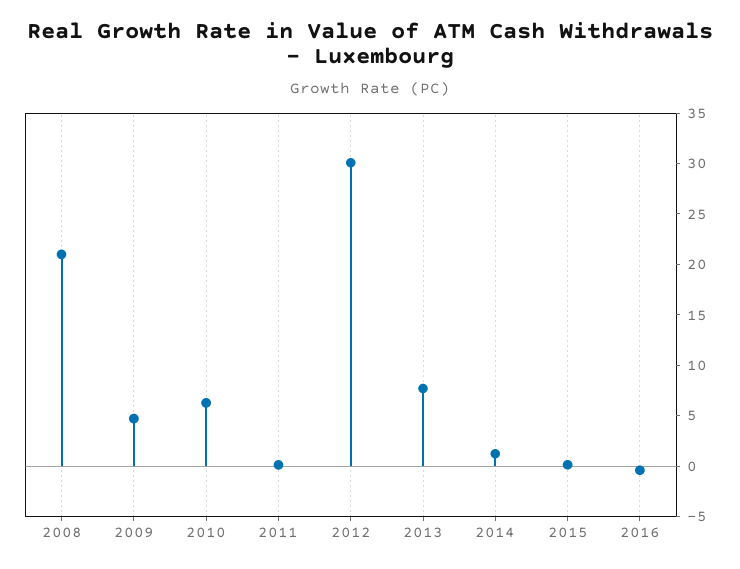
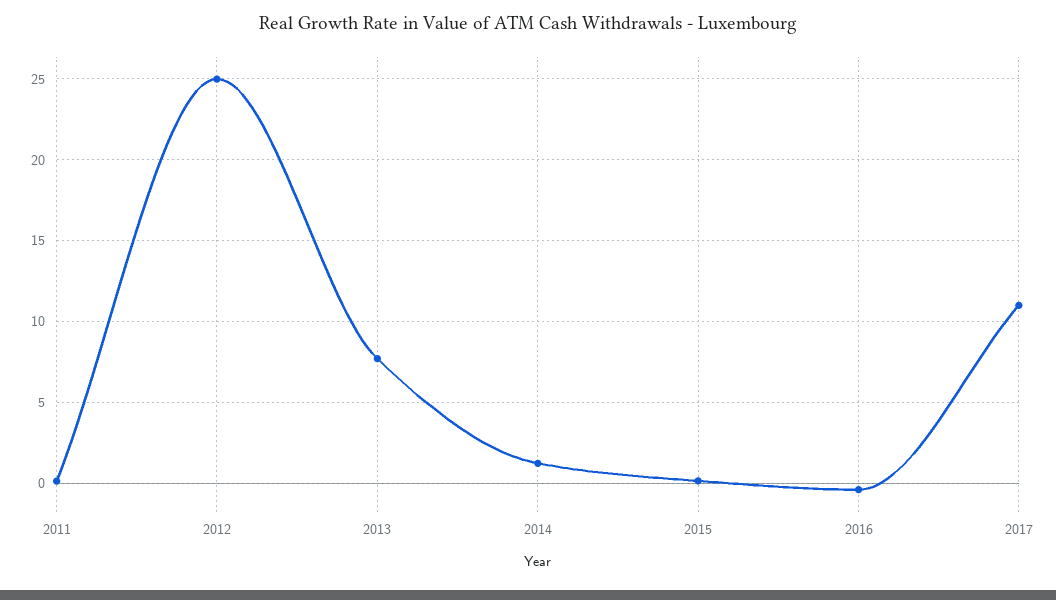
2008: 21 -> none
2009: 5 -> none
2010: 6 -> none
2012: 30 -> 25
2017: none -> 11

